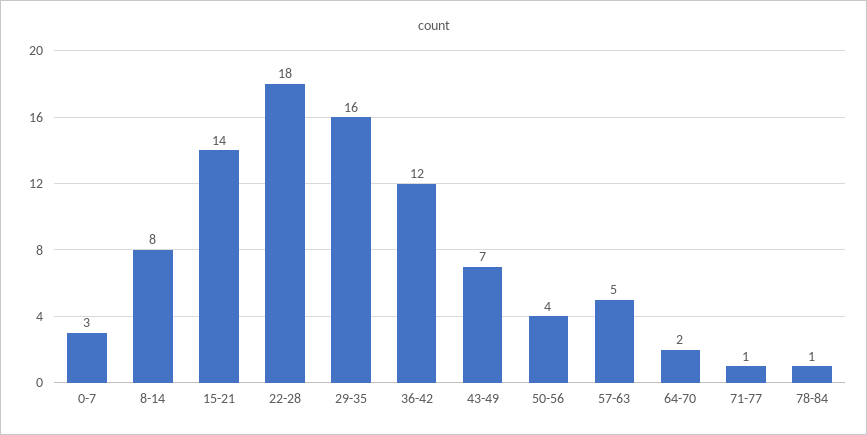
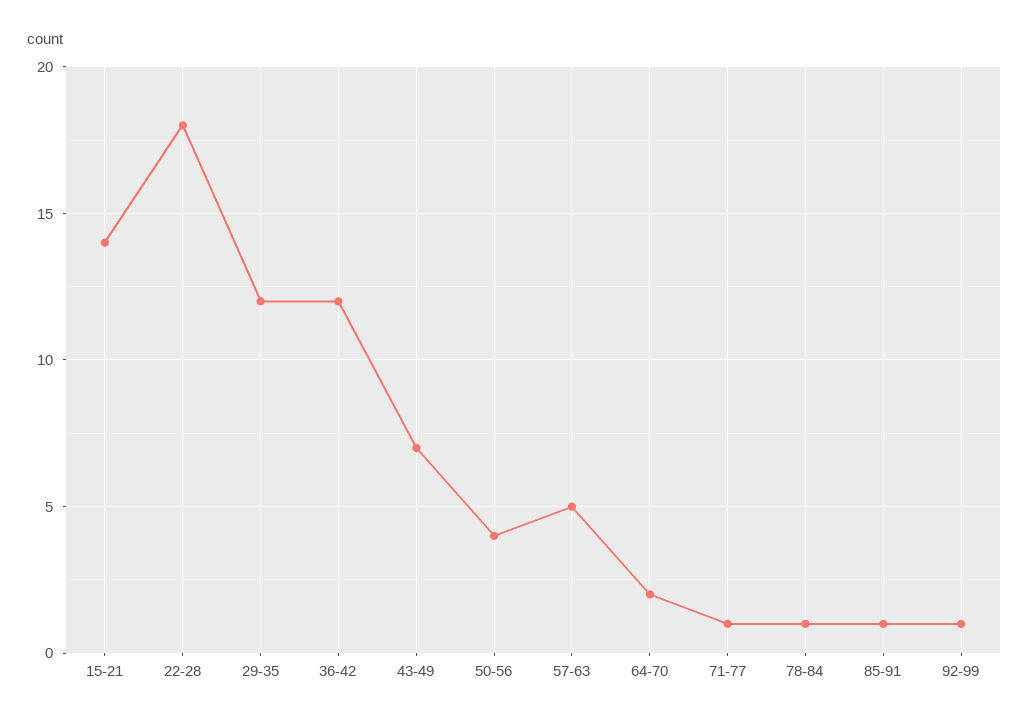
0-7: 3 -> none
8-14: 8 -> none
29-35: 16 -> 12
85-91: none -> 1
92-99: none -> 1

